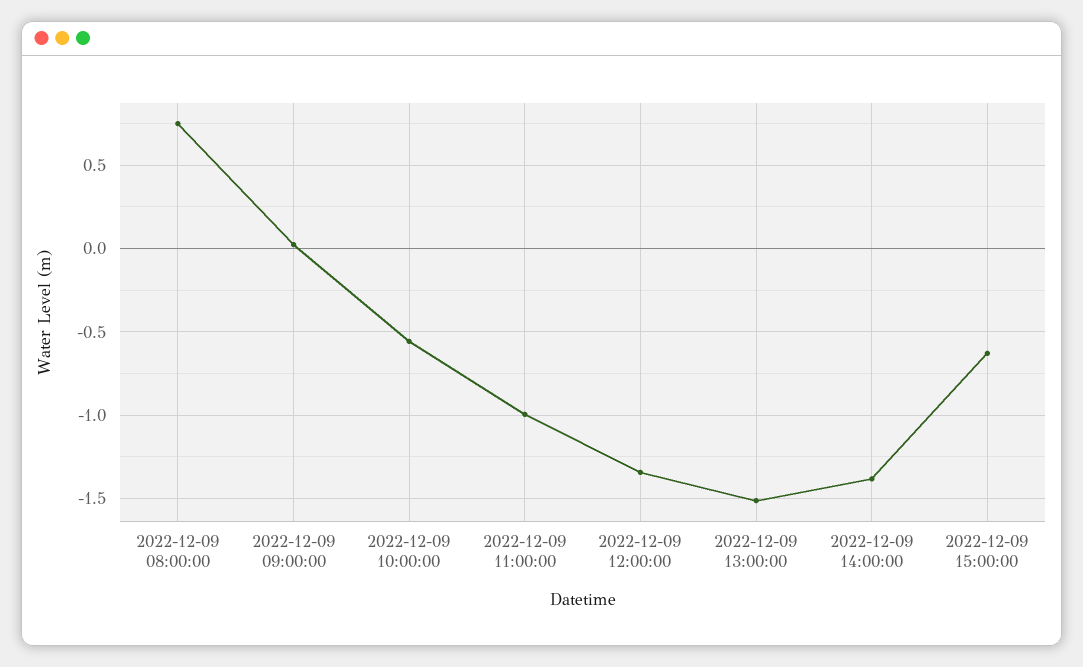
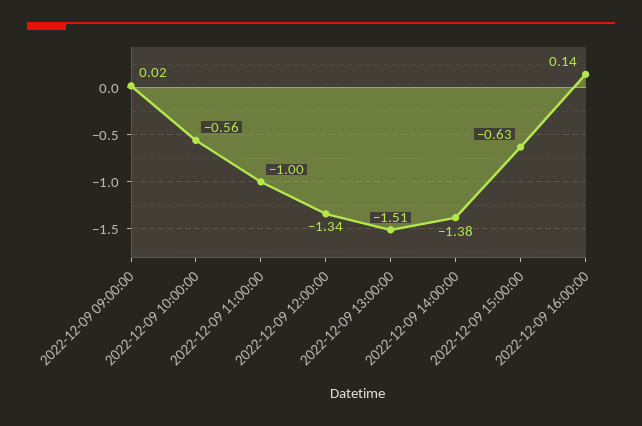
2022-12-09 08:00:00: 0.75 -> none
2022-12-09 16:00:00: none -> 0.14

